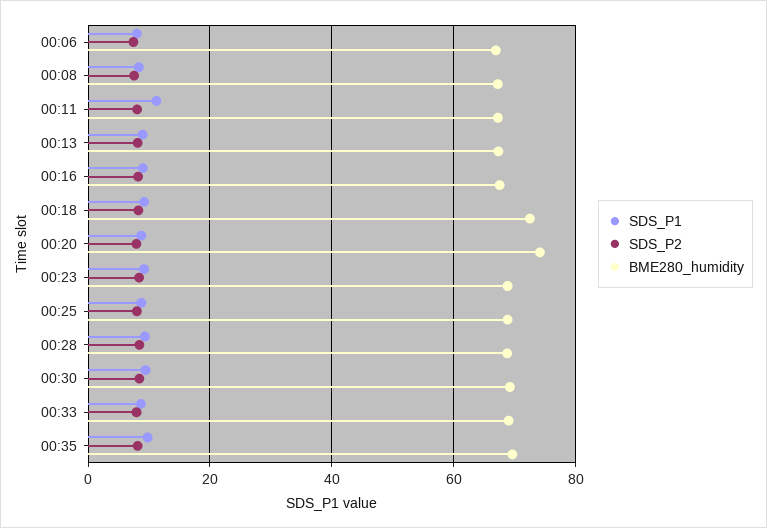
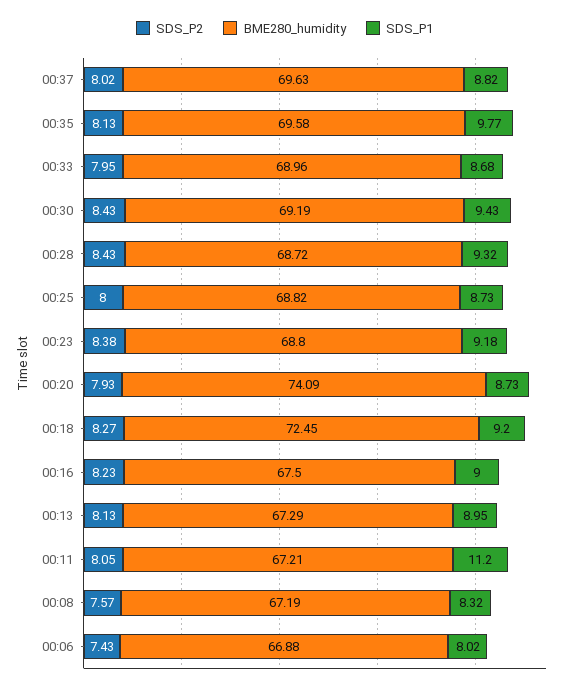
SDS_P2, 00:37: none -> 8.02
BME280_humidity, 00:37: none -> 69.63
SDS_P1, 00:37: none -> 8.82

